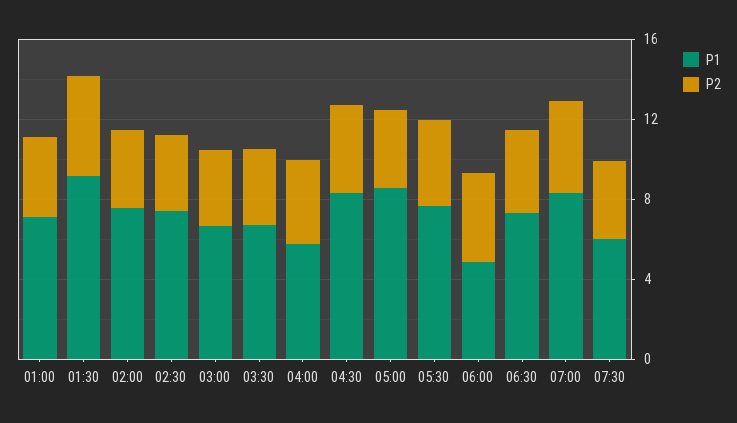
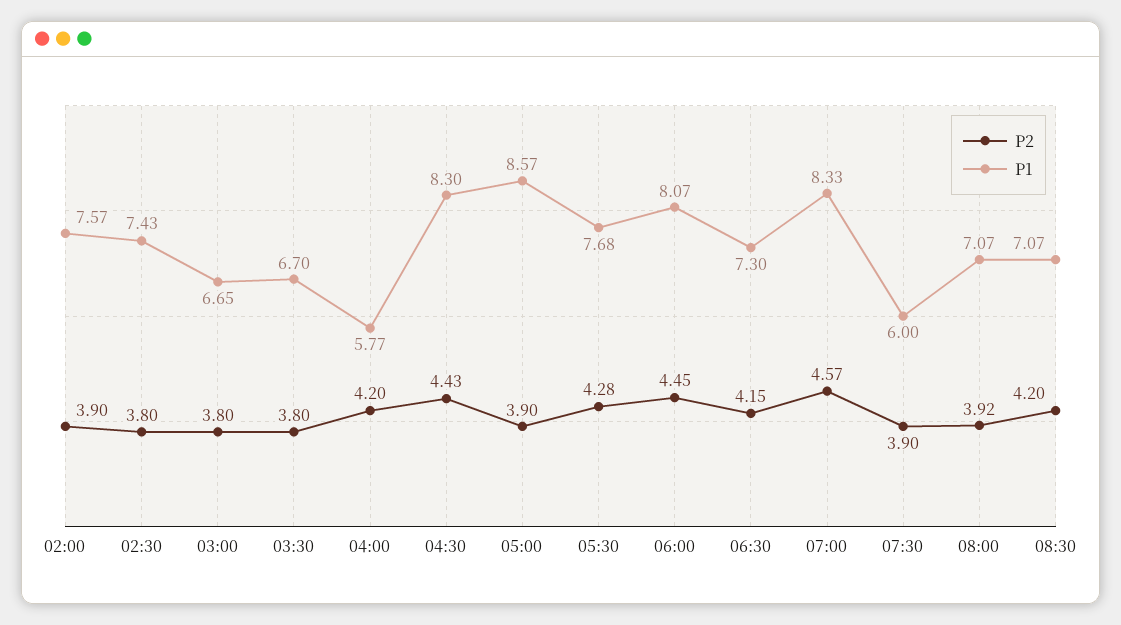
P1, 01:00: 7 -> none
P2, 01:00: 4 -> none
P1, 01:30: 9 -> none
P2, 01:30: 5 -> none
P1, 06:00: 5 -> 8.07
P2, 08:00: none -> 3.92
P1, 08:00: none -> 7.07
P2, 08:30: none -> 4.2
P1, 08:30: none -> 7.07

